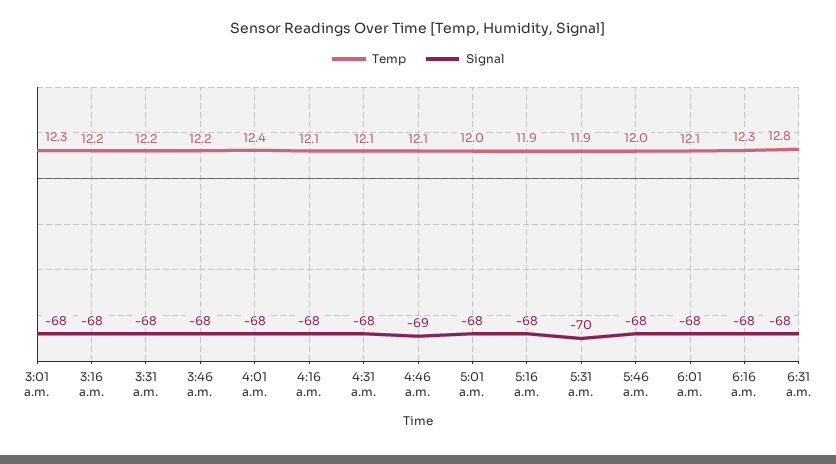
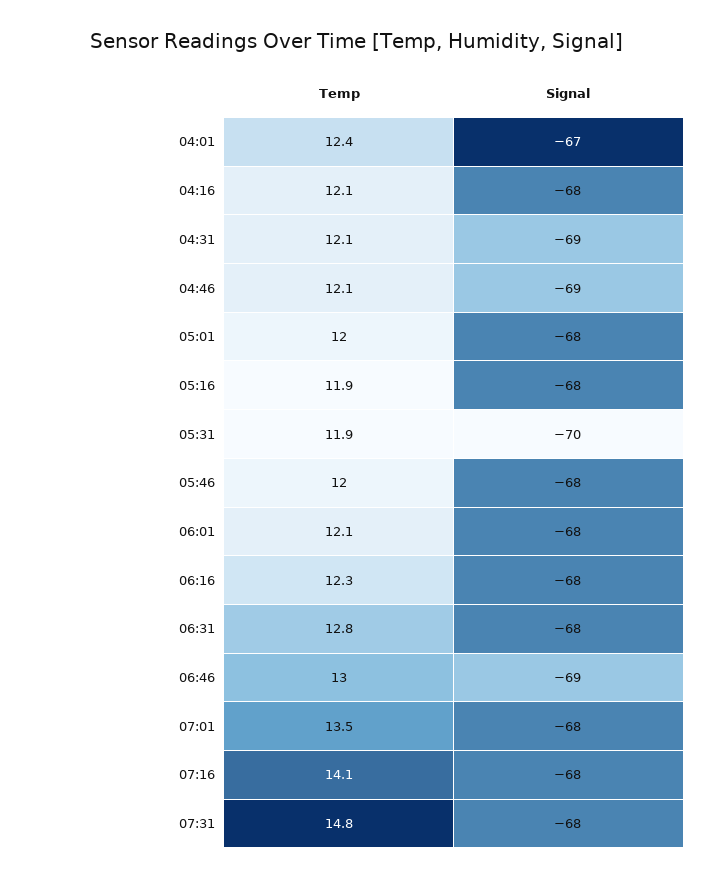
Temp, 3:01 a.m.: 12.3 -> none
Signal, 3:01 a.m.: -68 -> none
Temp, 3:16 a.m.: 12.2 -> none
Signal, 3:16 a.m.: -68 -> none
Temp, 3:31 a.m.: 12.2 -> none
Signal, 3:31 a.m.: -68 -> none
Temp, 3:46 a.m.: 12.2 -> none
Signal, 3:46 a.m.: -68 -> none
Signal, 4:01 a.m.: -68 -> -67
Signal, 4:31 a.m.: -68 -> -69
Temp, 06:46: none -> 13
Signal, 06:46: none -> -69
Temp, 07:01: none -> 13.5
Signal, 07:01: none -> -68
Temp, 07:16: none -> 14.1
Signal, 07:16: none -> -68
Temp, 07:31: none -> 14.8
Signal, 07:31: none -> -68

